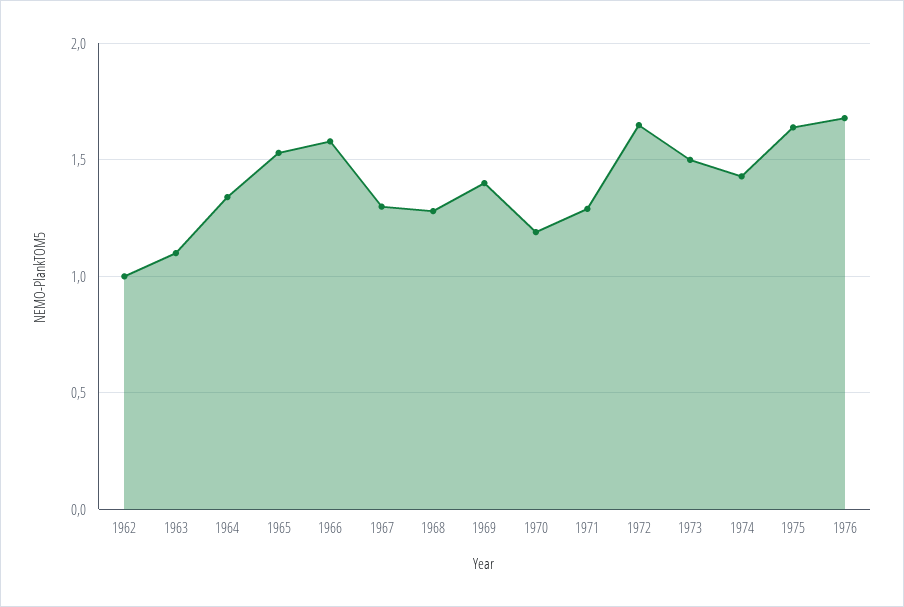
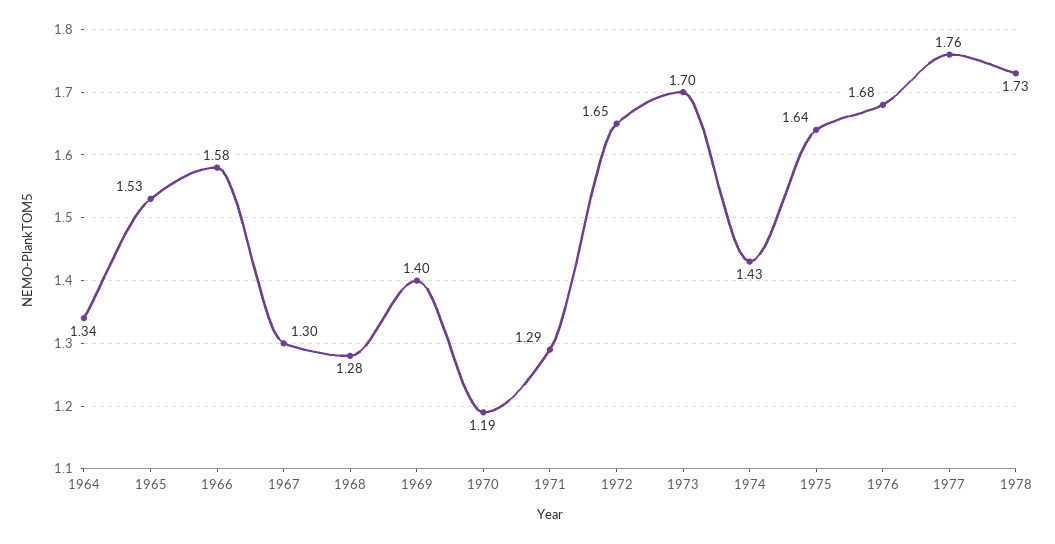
1962: 1 -> none
1963: 1.1 -> none
1973: 1.5 -> 1.7
1977: none -> 1.76
1978: none -> 1.73

